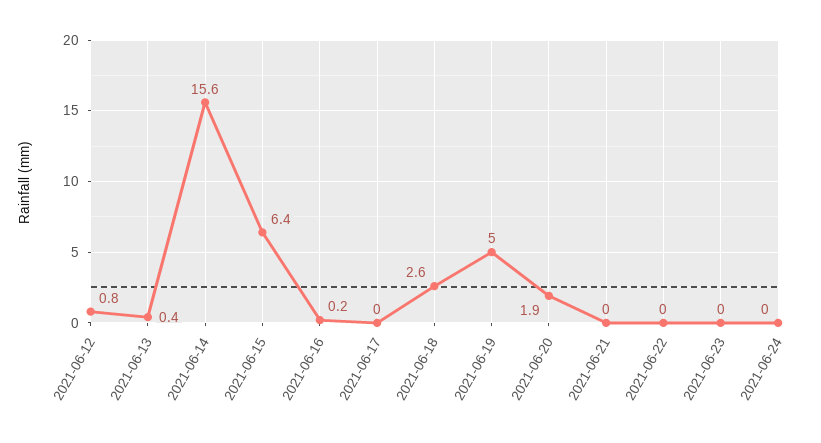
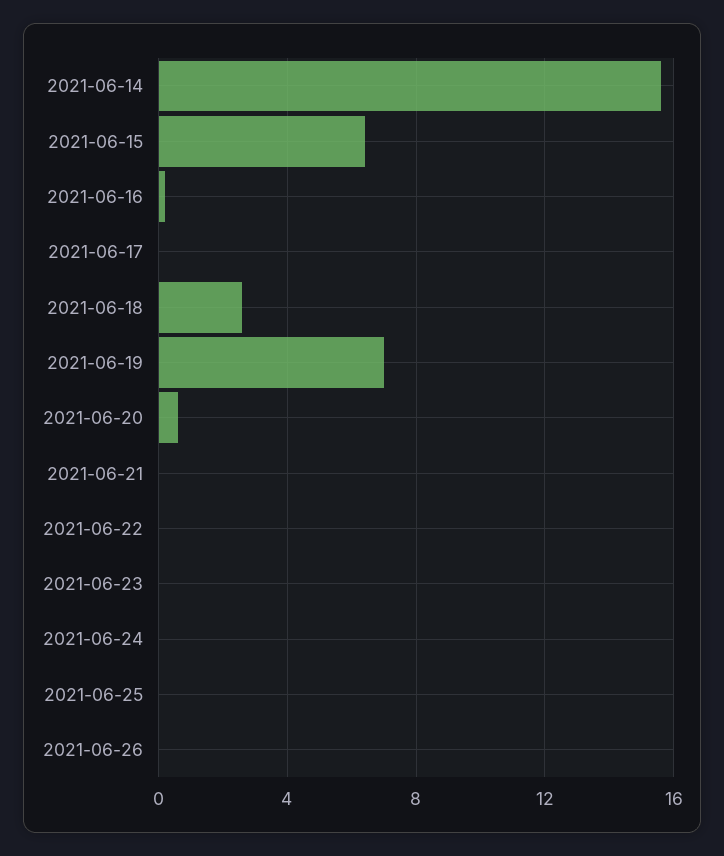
2021-06-12: 0.8 -> none
2021-06-13: 0.4 -> none
2021-06-19: 5 -> 7
2021-06-20: 1.9 -> 0.5
2021-06-25: none -> 0
2021-06-26: none -> 0

